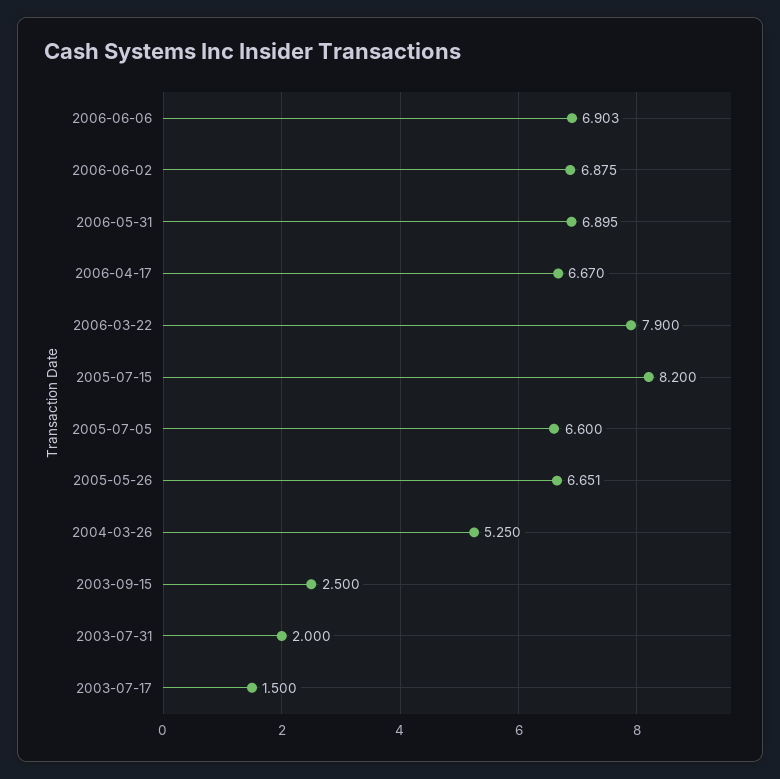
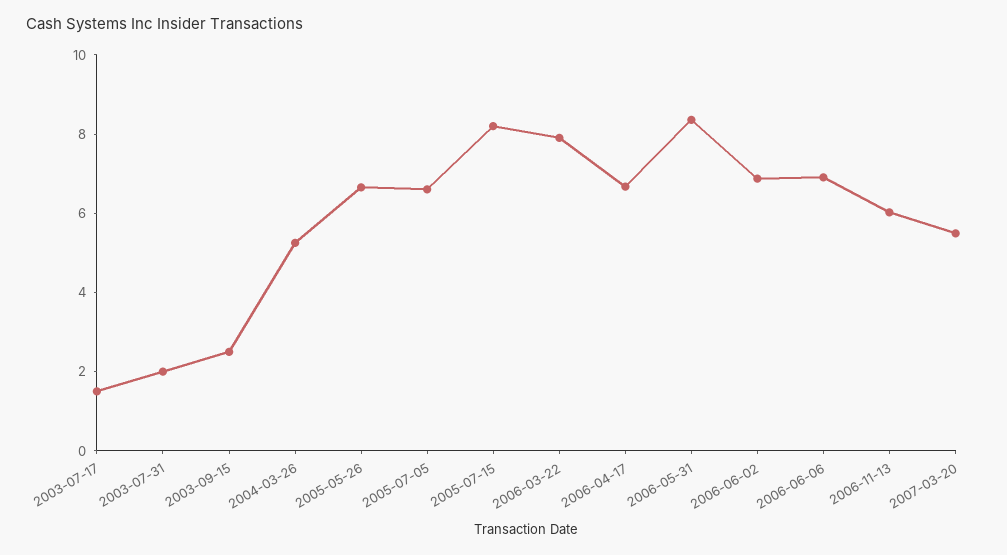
2006-05-31: 6.895 -> 8.5
2006-11-13: none -> 6
2007-03-20: none -> 5.5

